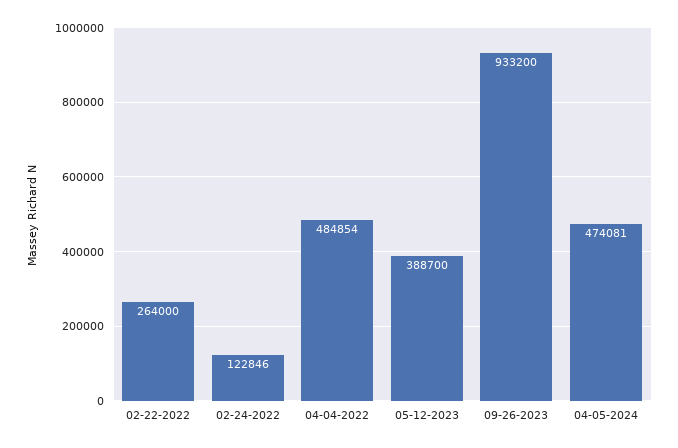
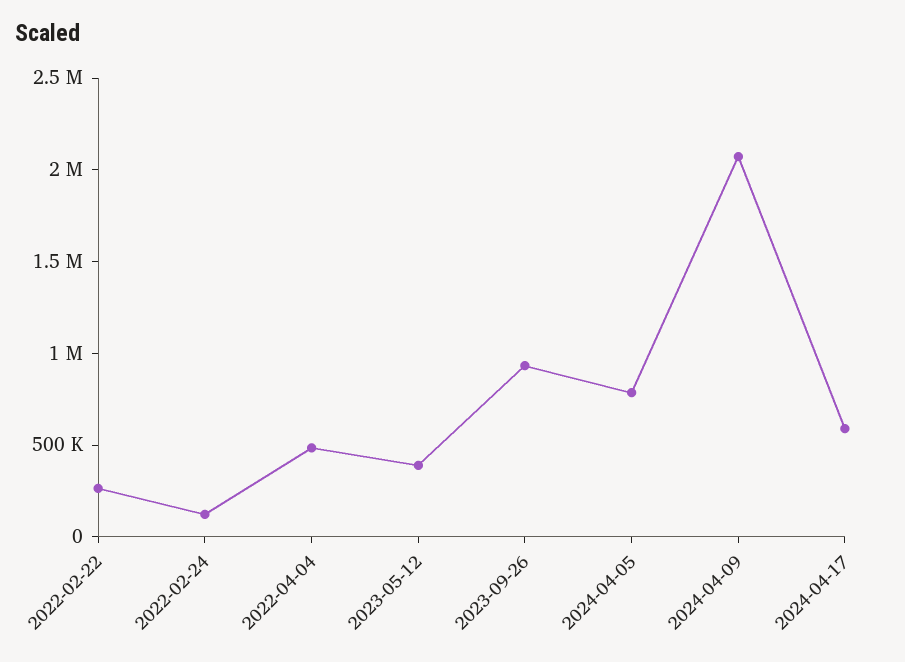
04-05-2024: 474081 -> 800000
2024-04-09: none -> 2100000
2024-04-17: none -> 600000

